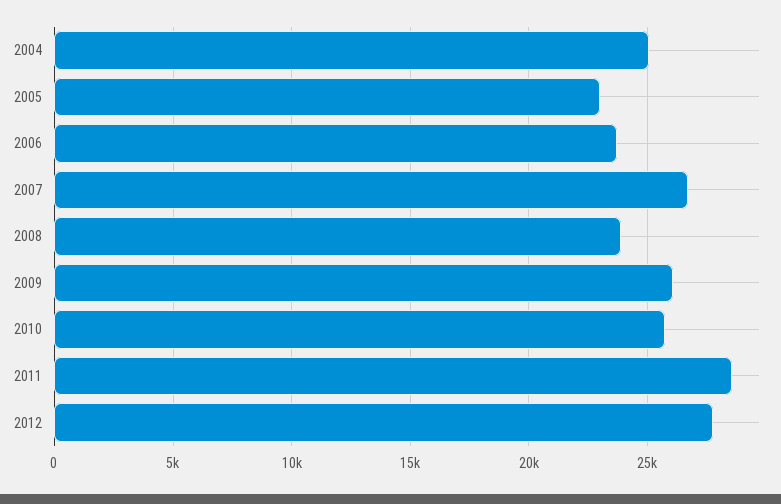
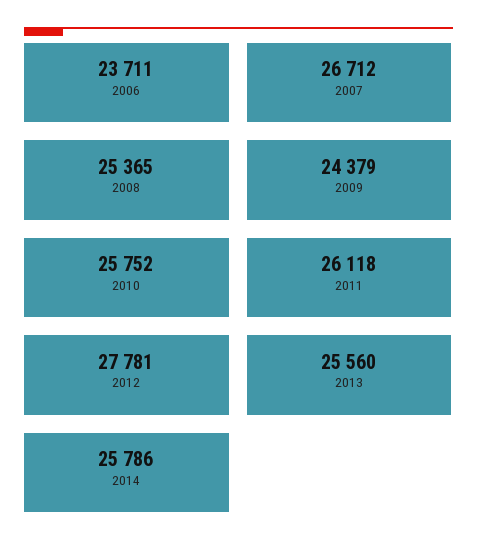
2004: 25000 -> none
2005: 23000 -> none
2008: 24000 -> 25365
2009: 26000 -> 24379
2011: 28500 -> 26118
2013: none -> 25560
2014: none -> 25786

